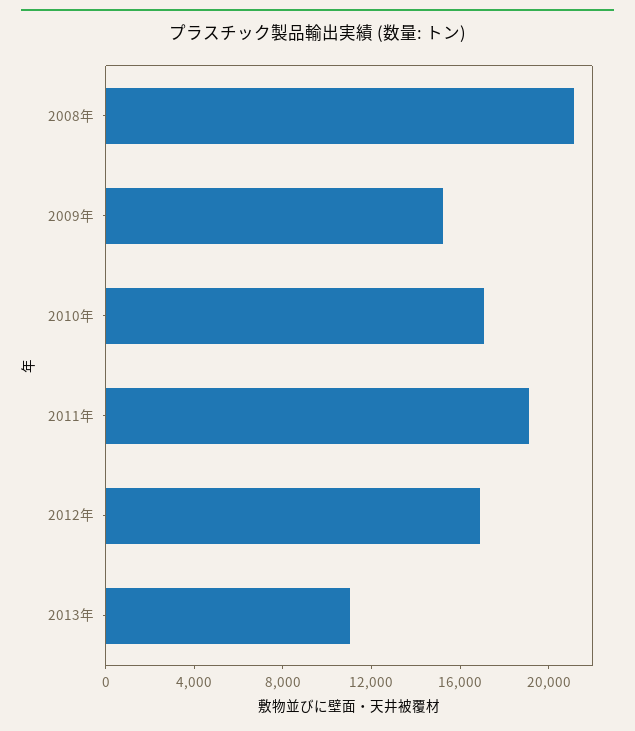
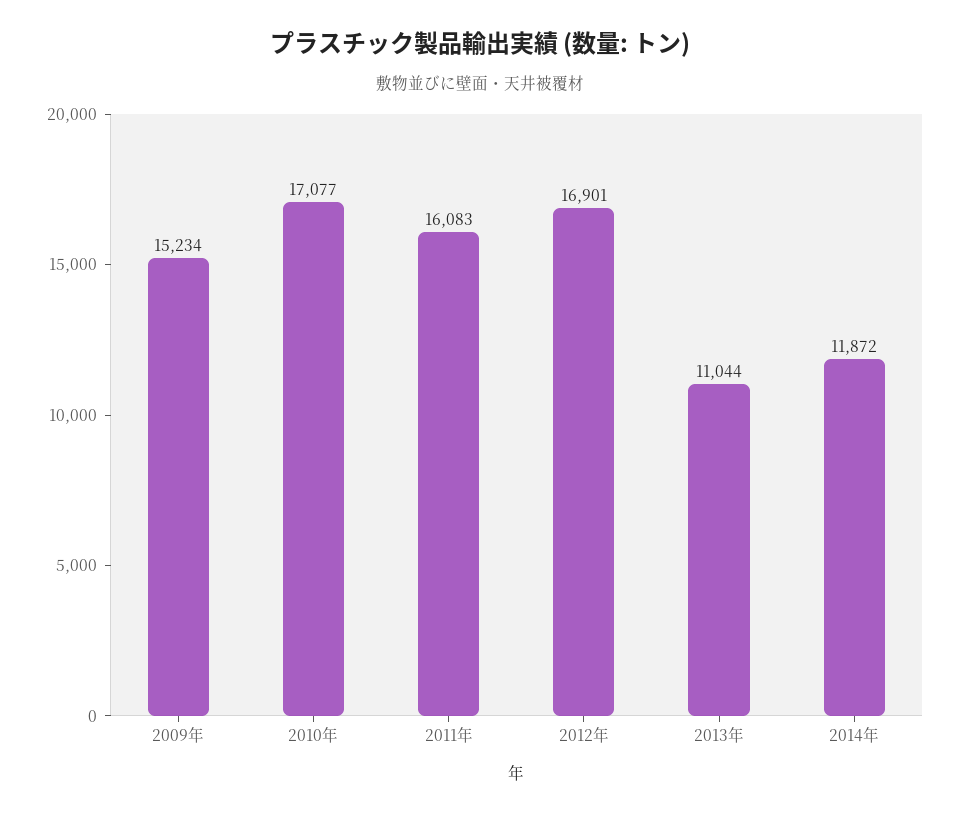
2008年: 21000 -> none
2011年: 19000 -> 16083
2014年: none -> 11872

